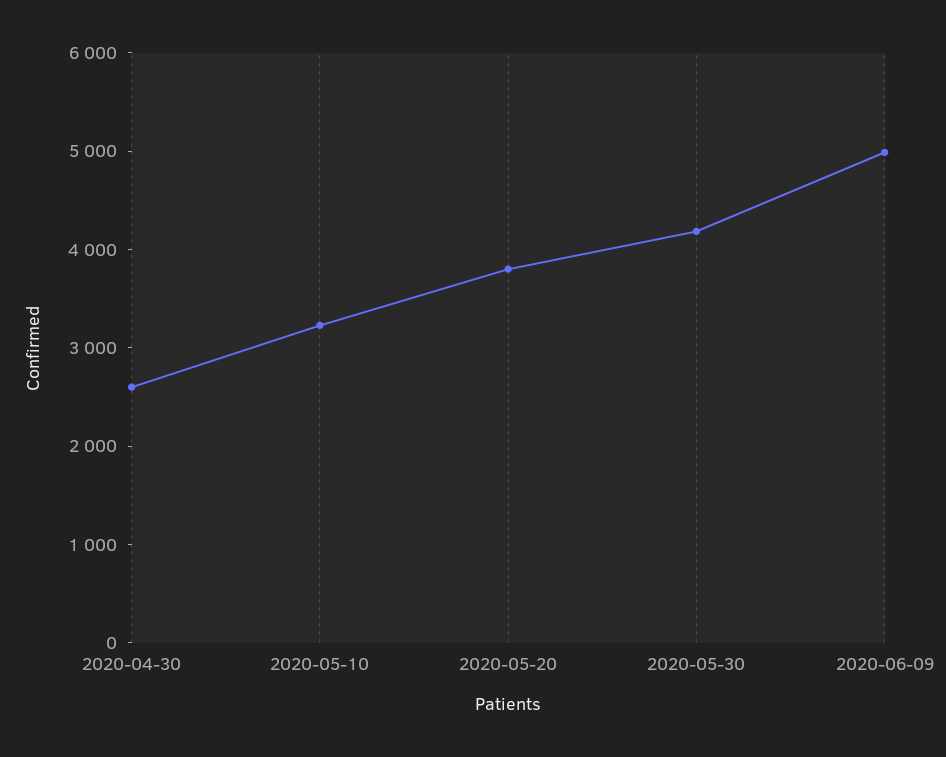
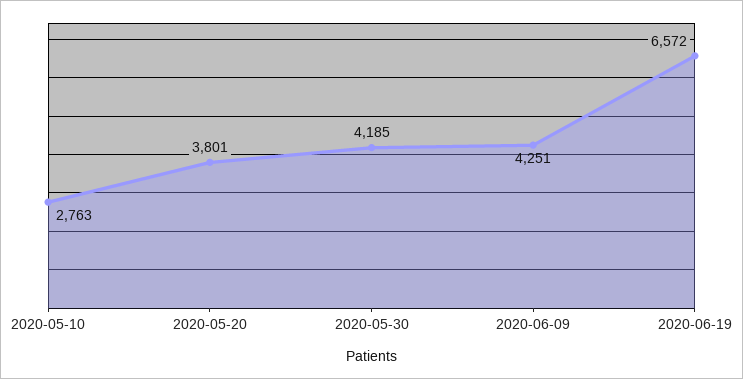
2020-04-30: 2600 -> none
2020-05-10: 3200 -> 2763
2020-06-09: 5000 -> 4251
2020-06-19: none -> 6572

